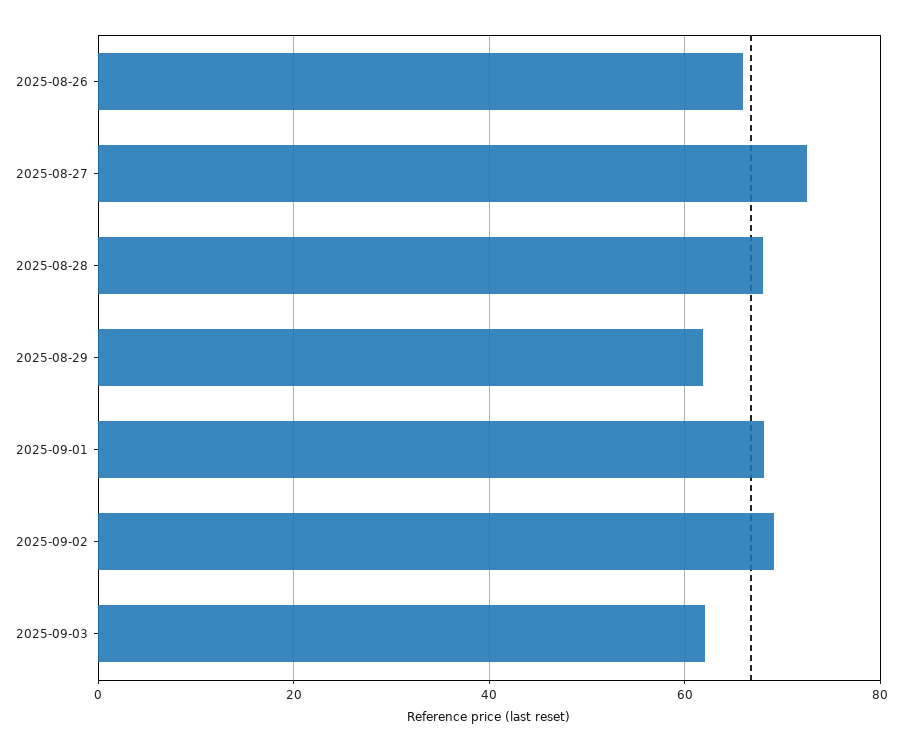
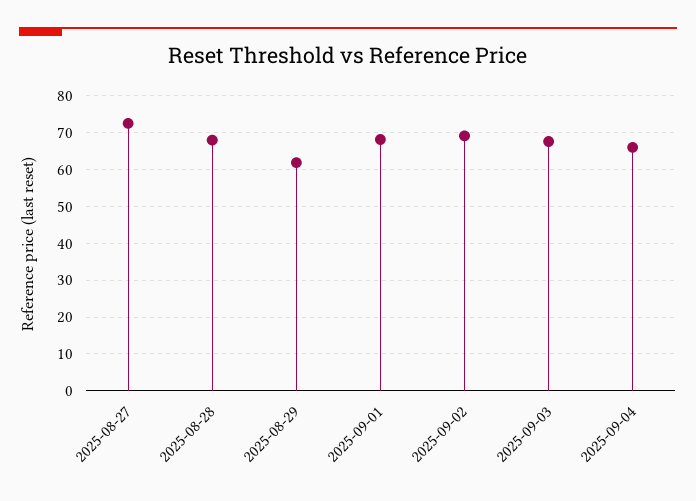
2025-08-26: 66 -> none
2025-09-03: 62 -> 68
2025-09-04: none -> 66

